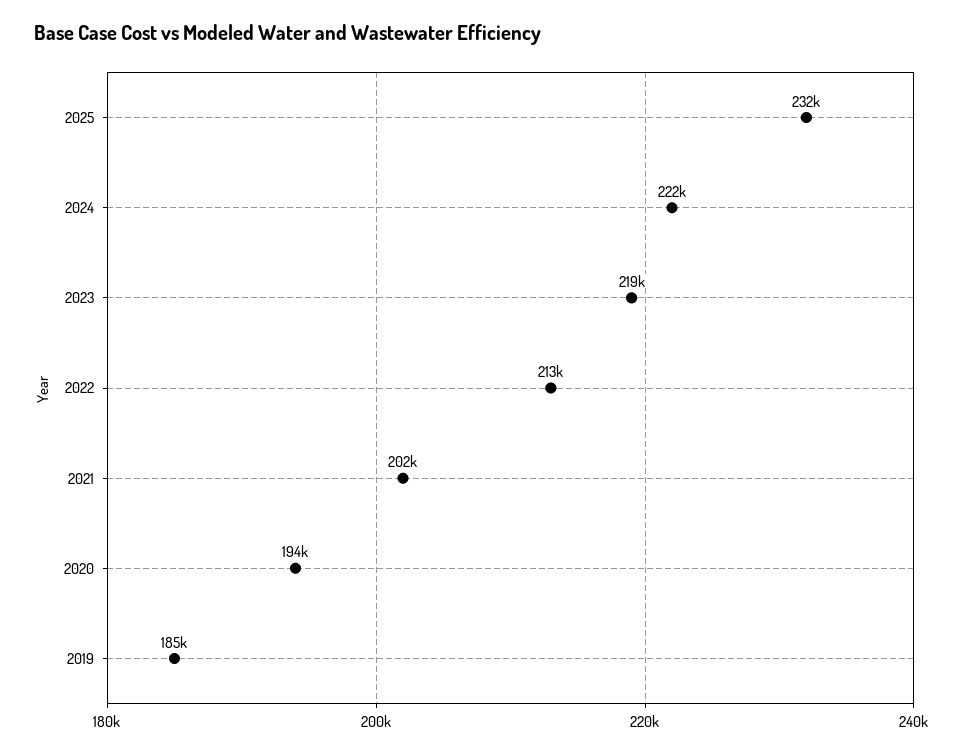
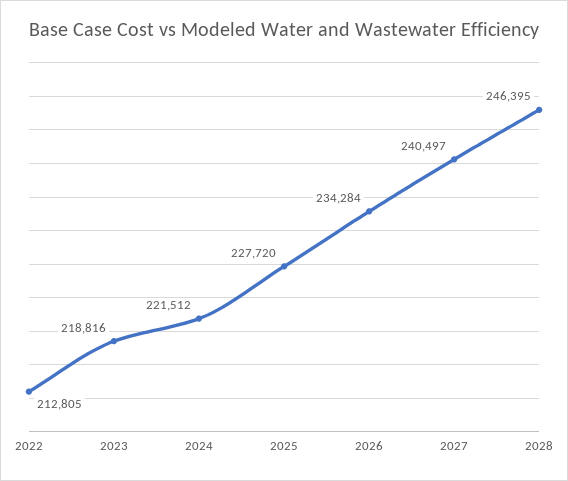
2025: 232000 -> 227720
2021: 202000 -> none
2020: 194000 -> none
2019: 185000 -> none
2026: none -> 234284
2027: none -> 240497
2028: none -> 246395

